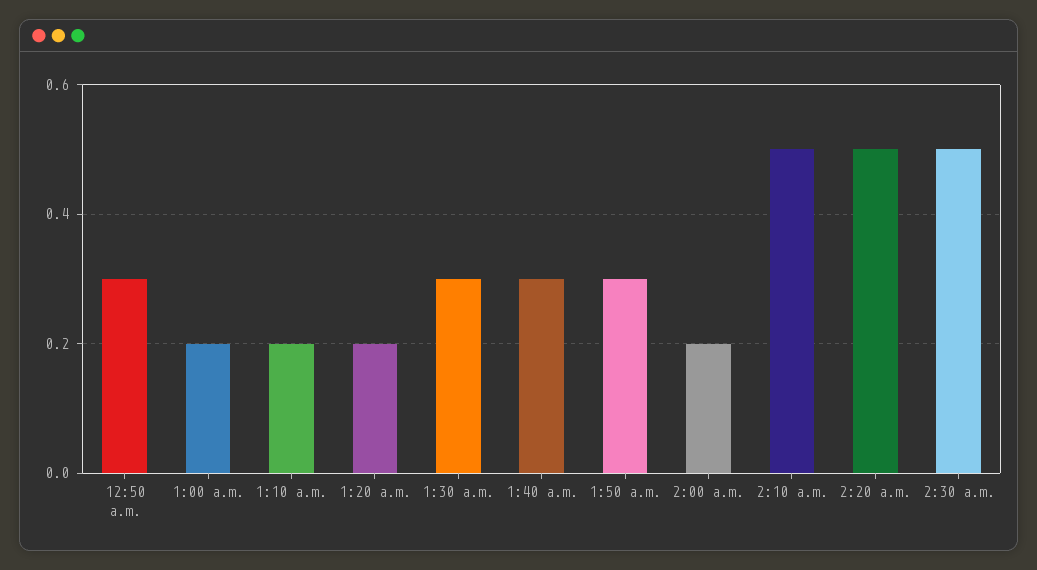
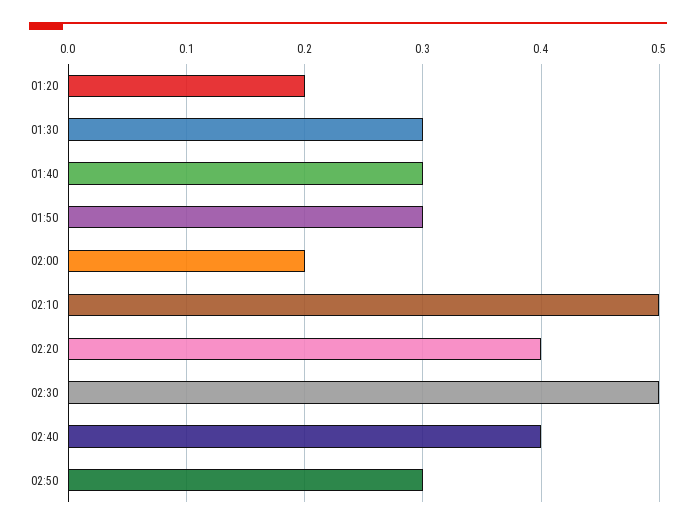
12:50 a.m.: 0.3 -> none
1:00 a.m.: 0.2 -> none
1:10 a.m.: 0.2 -> none
2:20 a.m.: 0.5 -> 0.4
02:40: none -> 0.4
02:50: none -> 0.3

